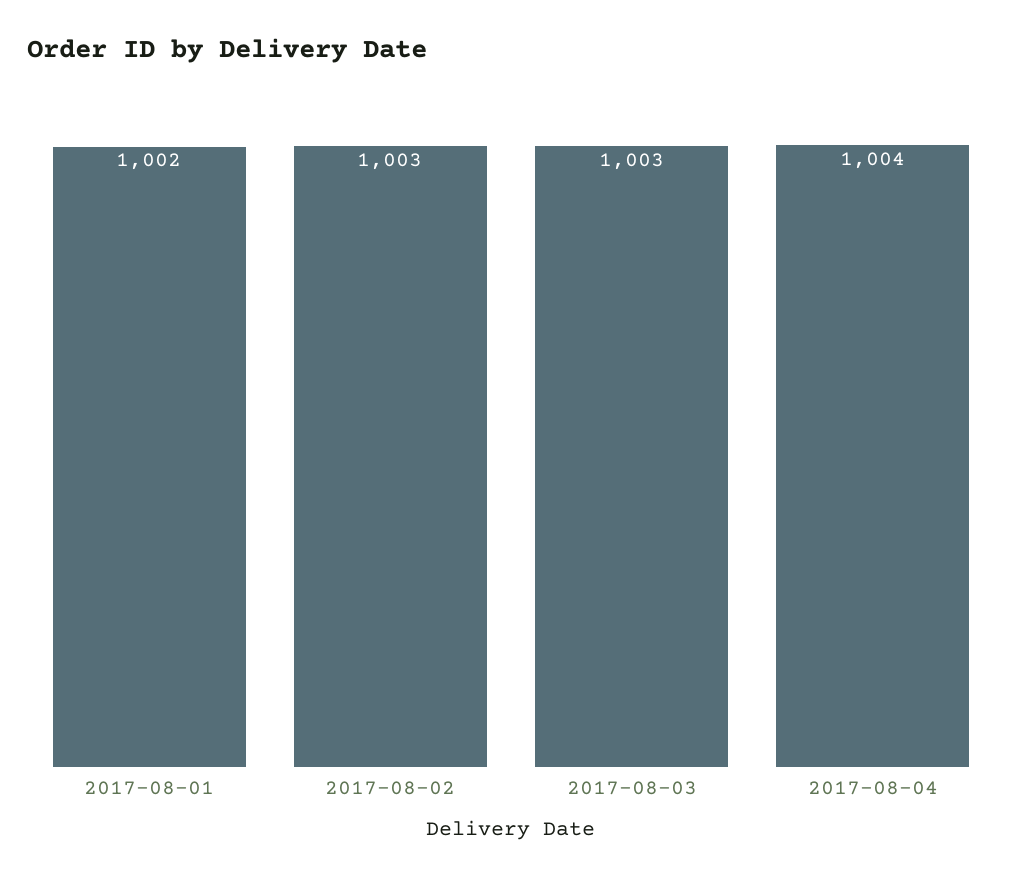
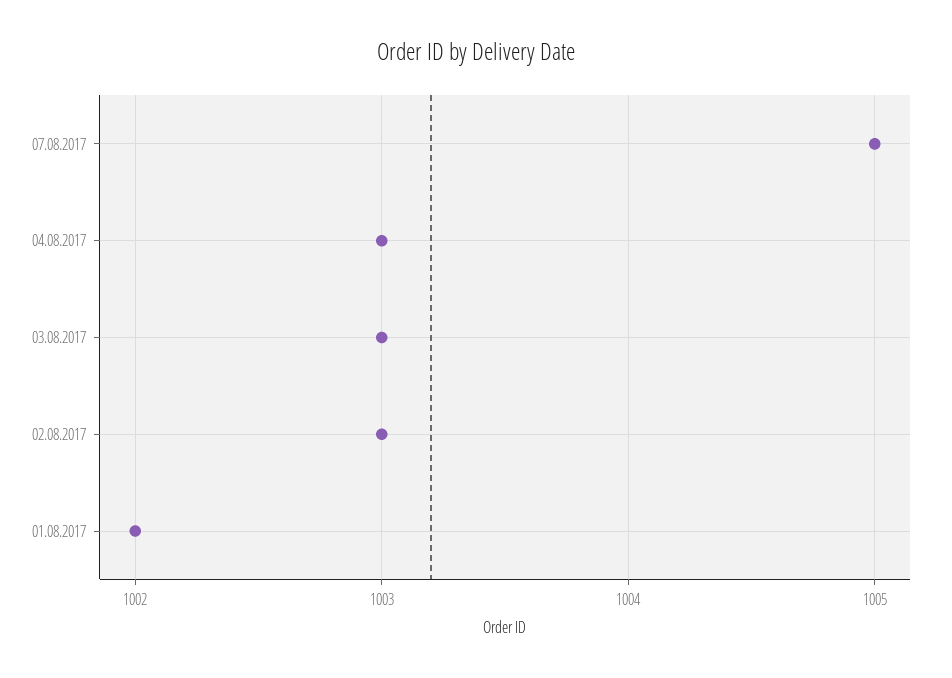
2017-08-04: 1004 -> 1003
07.08.2017: none -> 1005

